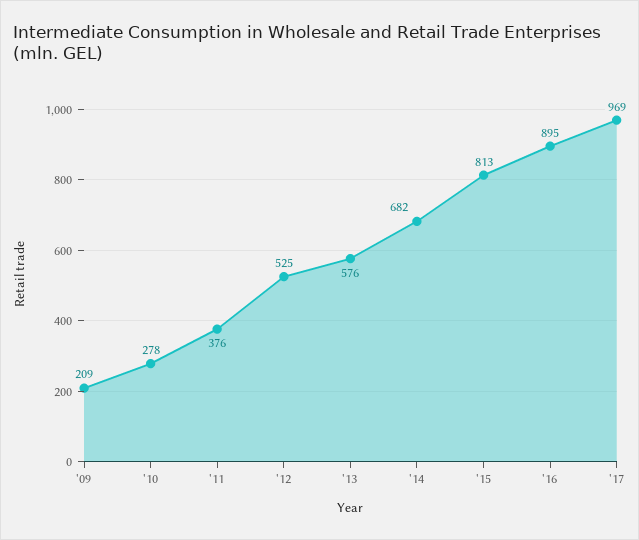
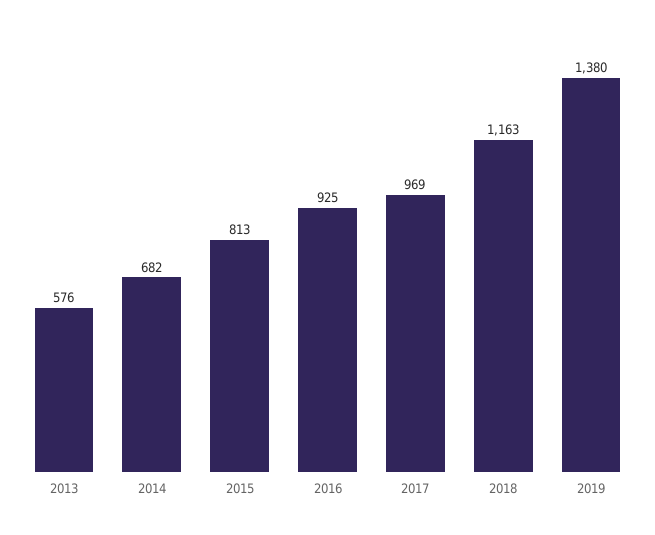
'09: 209 -> none
'10: 278 -> none
'11: 376 -> none
'12: 525 -> none
'16: 895 -> 925
2018: none -> 1163
2019: none -> 1380

